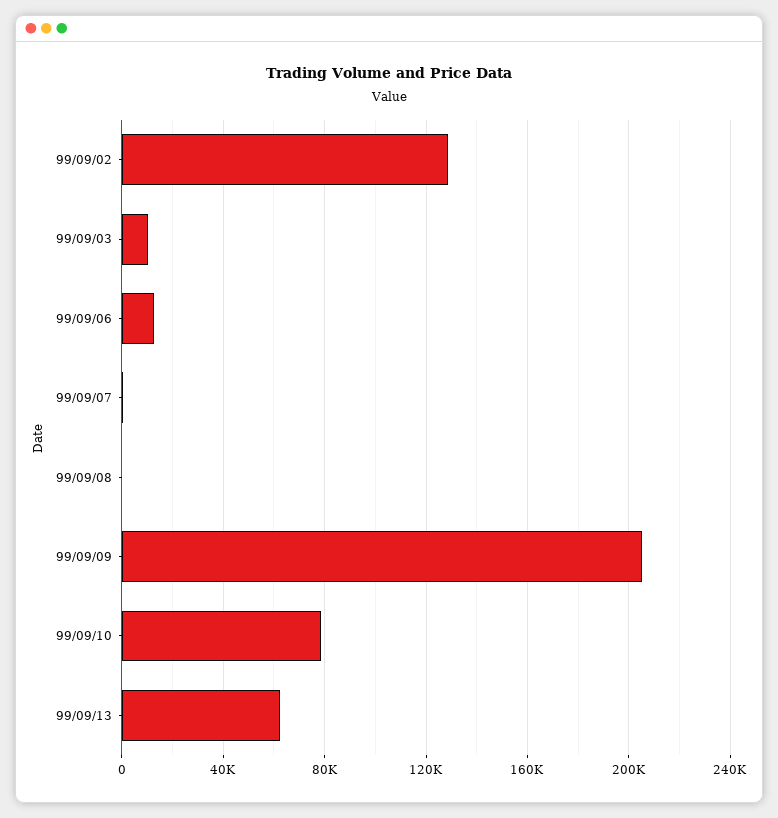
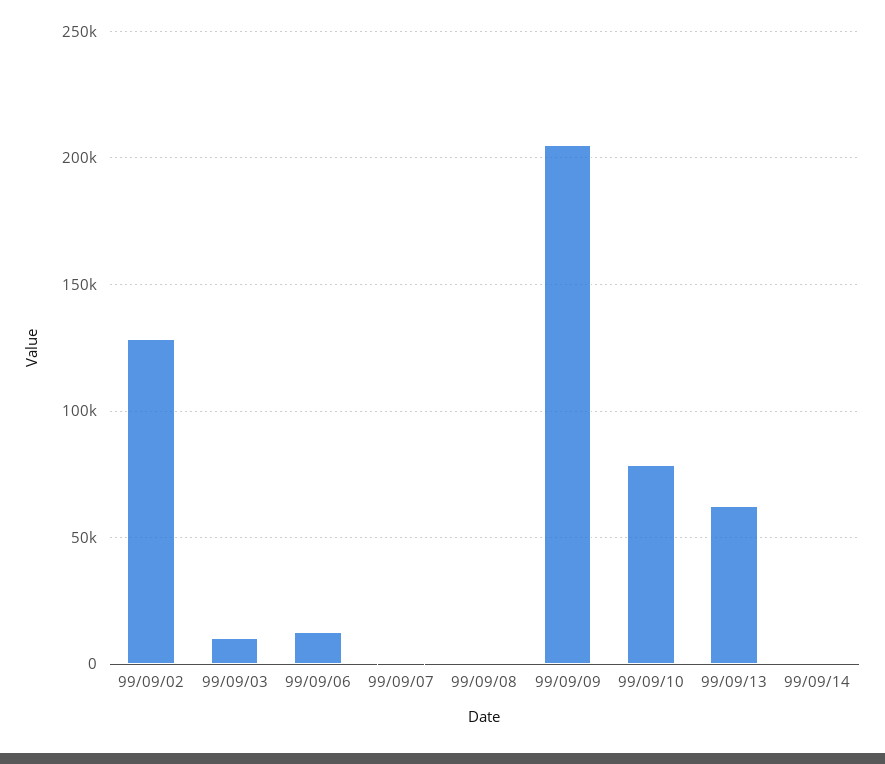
99/09/14: none -> 0

